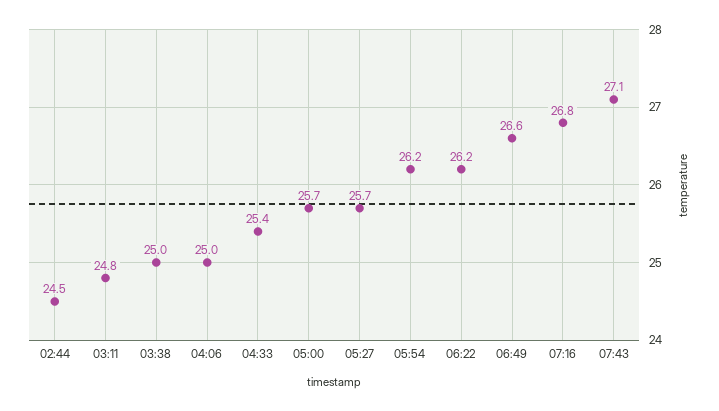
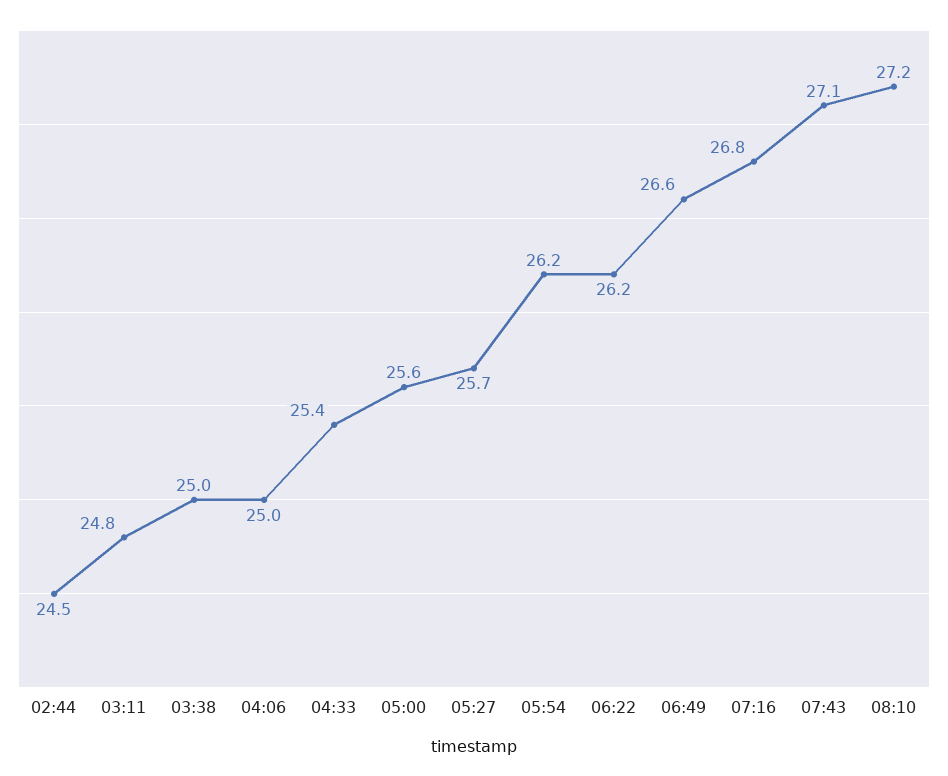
05:00: 25.7 -> 25.6
08:10: none -> 27.2

